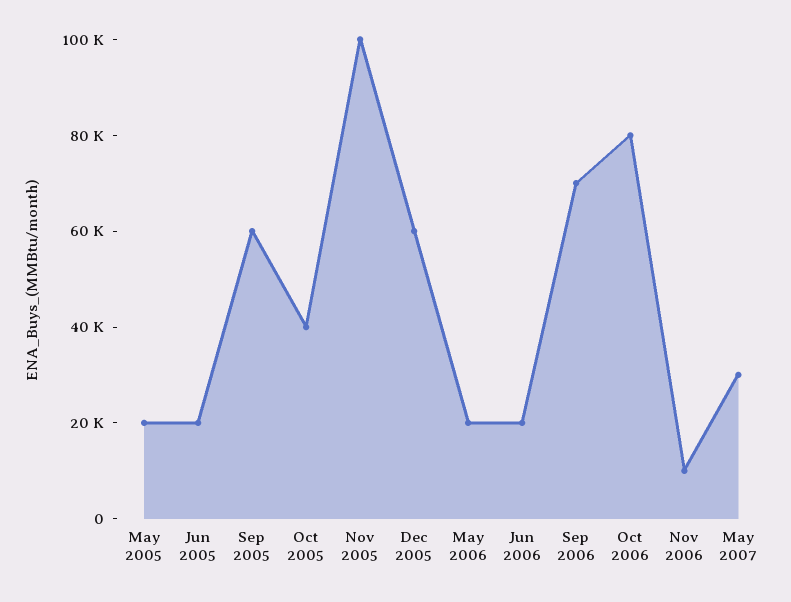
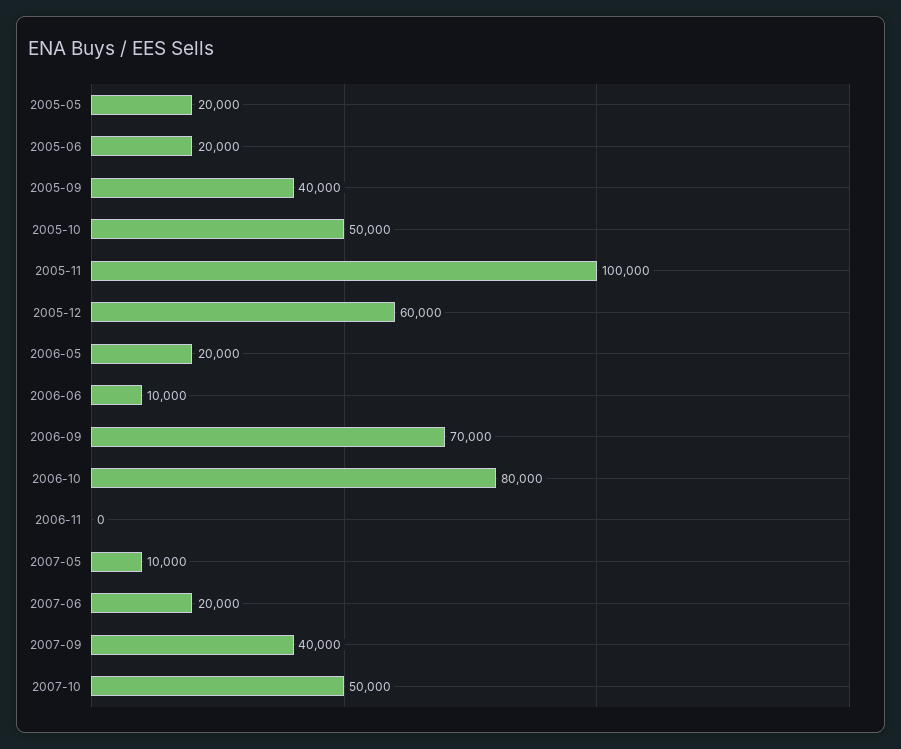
Sep 2005: 60000 -> 40000
Oct 2005: 40000 -> 50000
Jun 2006: 20000 -> 10000
Nov 2006: 10000 -> 0
May 2007: 30000 -> 10000
2007-06: none -> 20000
2007-09: none -> 40000
2007-10: none -> 50000

